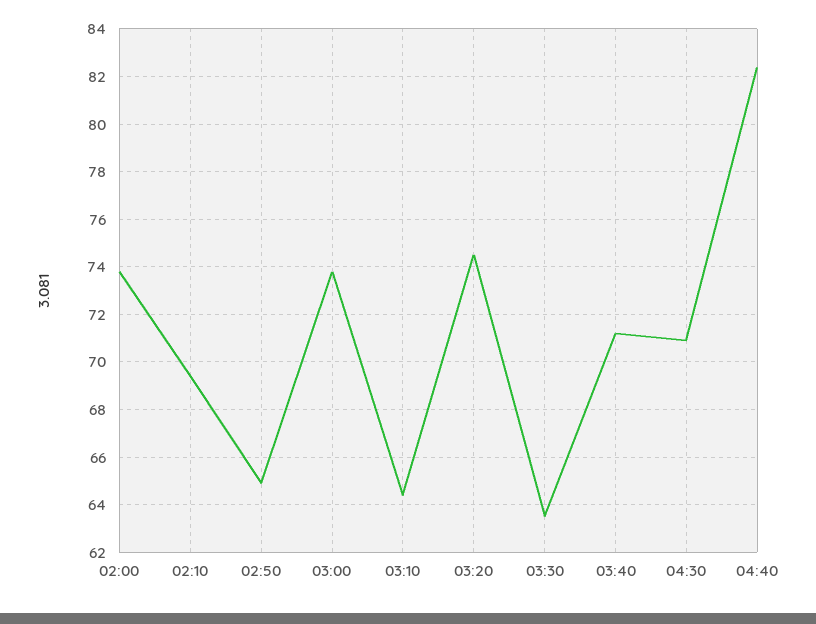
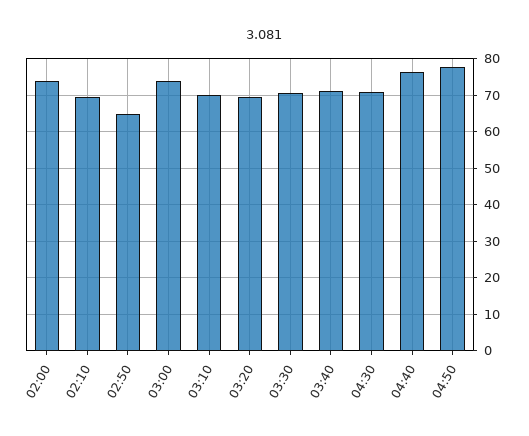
03:10: 64.5 -> 70
03:20: 74.5 -> 70
03:30: 63.5 -> 70
04:40: 82.5 -> 76
04:50: none -> 78

